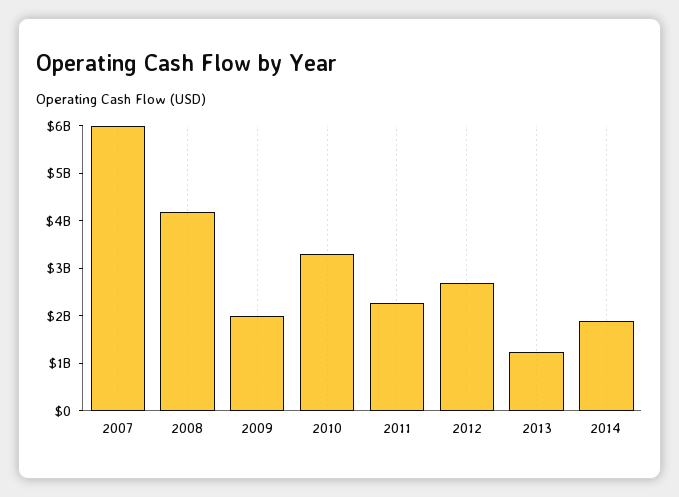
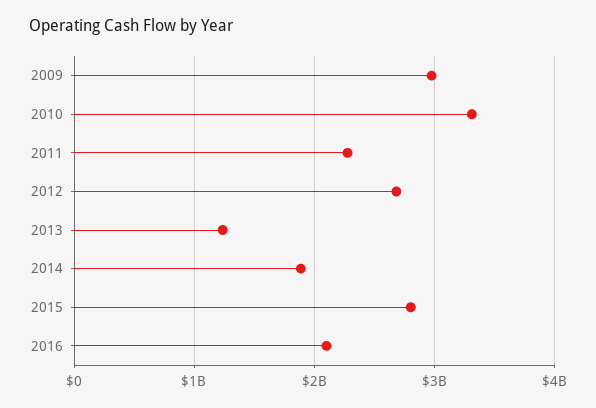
2007: 6000000000 -> none
2008: 4200000000 -> none
2009: 2000000000 -> 3000000000
2015: none -> 2800000000
2016: none -> 2100000000

